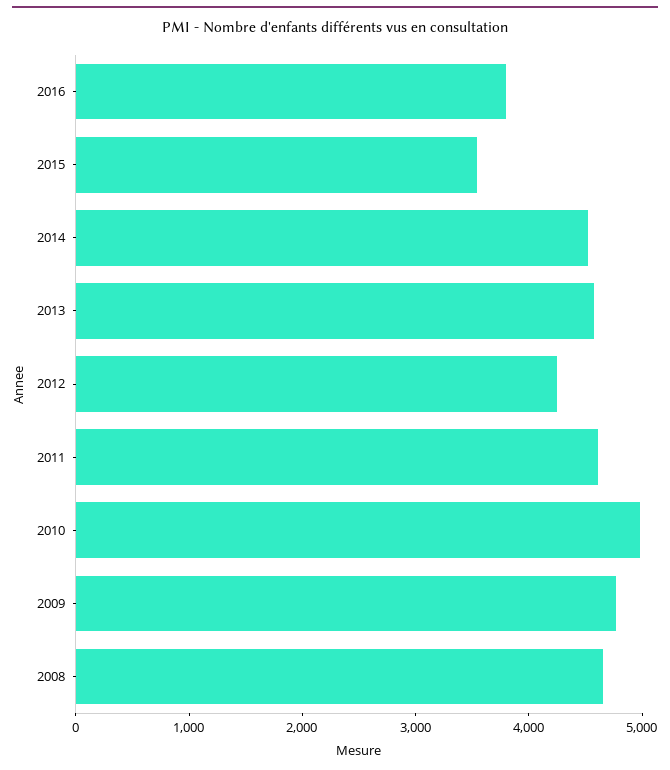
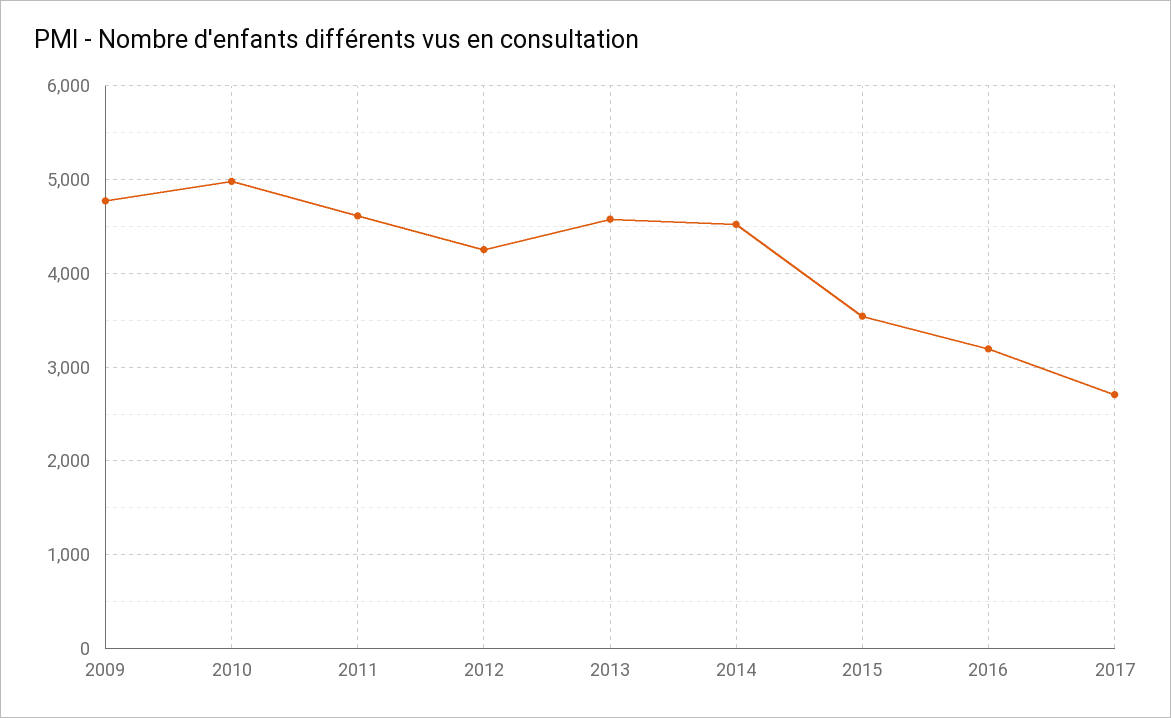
2016: 3800 -> 3200
2008: 4600 -> none
2017: none -> 2700

